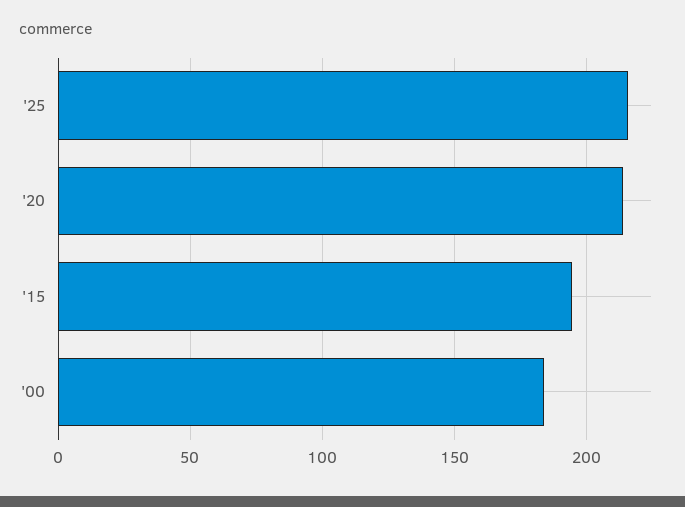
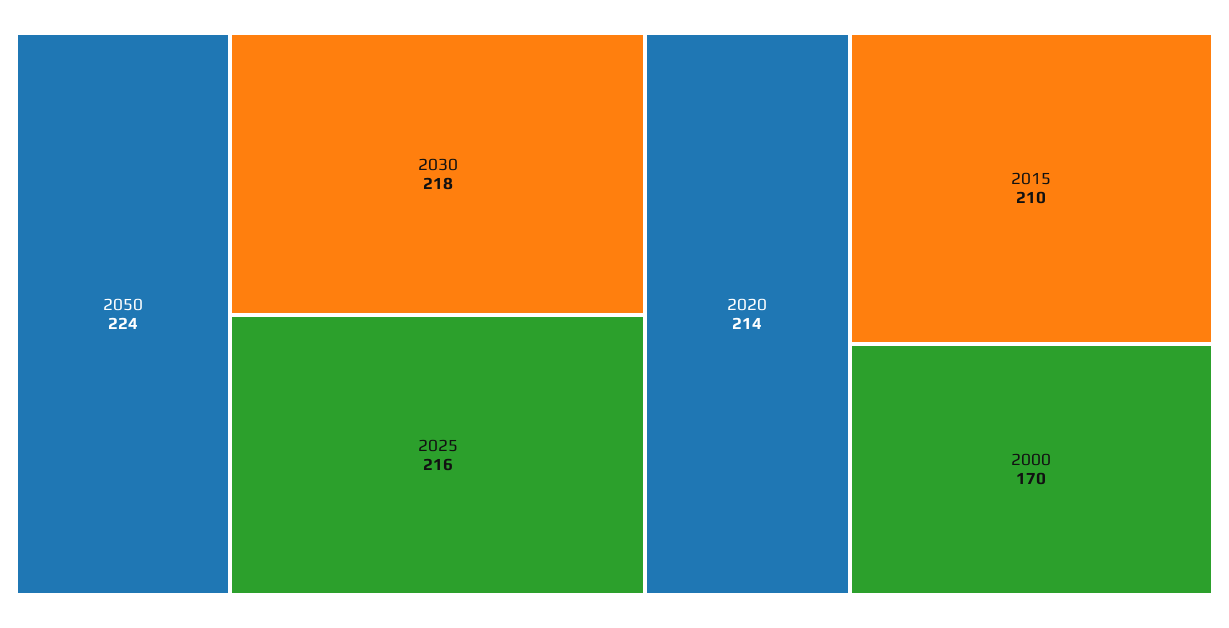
'15: 195 -> 210
'00: 185 -> 170
2050: none -> 224
2030: none -> 218

